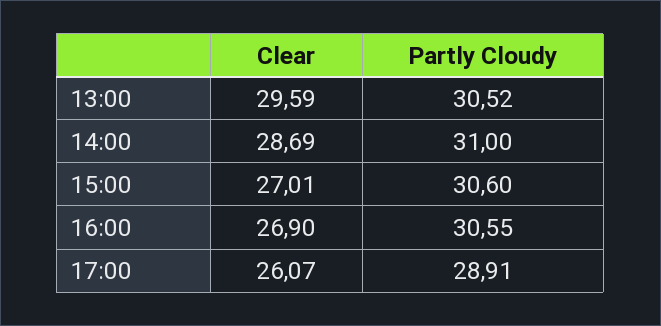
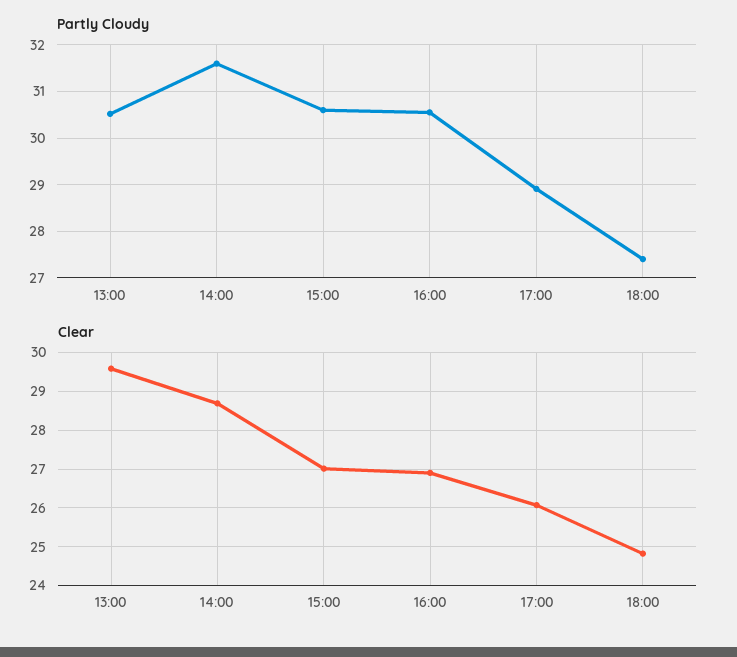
Partly Cloudy, 14:00: 31 -> 31.6
Partly Cloudy, 18:00: none -> 27.4
Clear, 18:00: none -> 24.8

